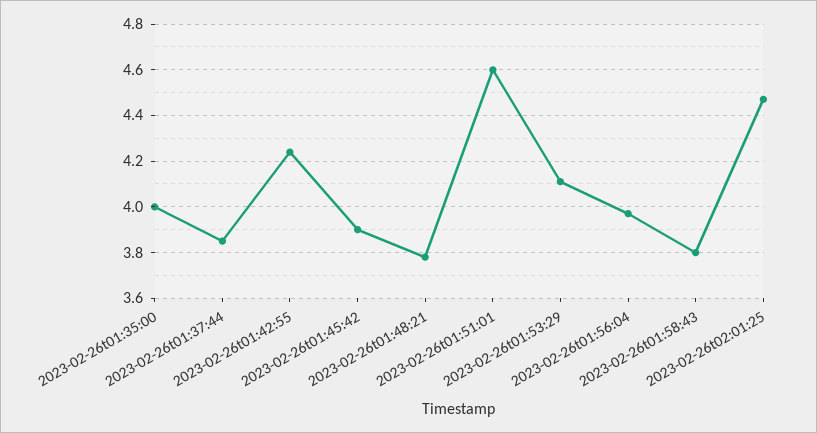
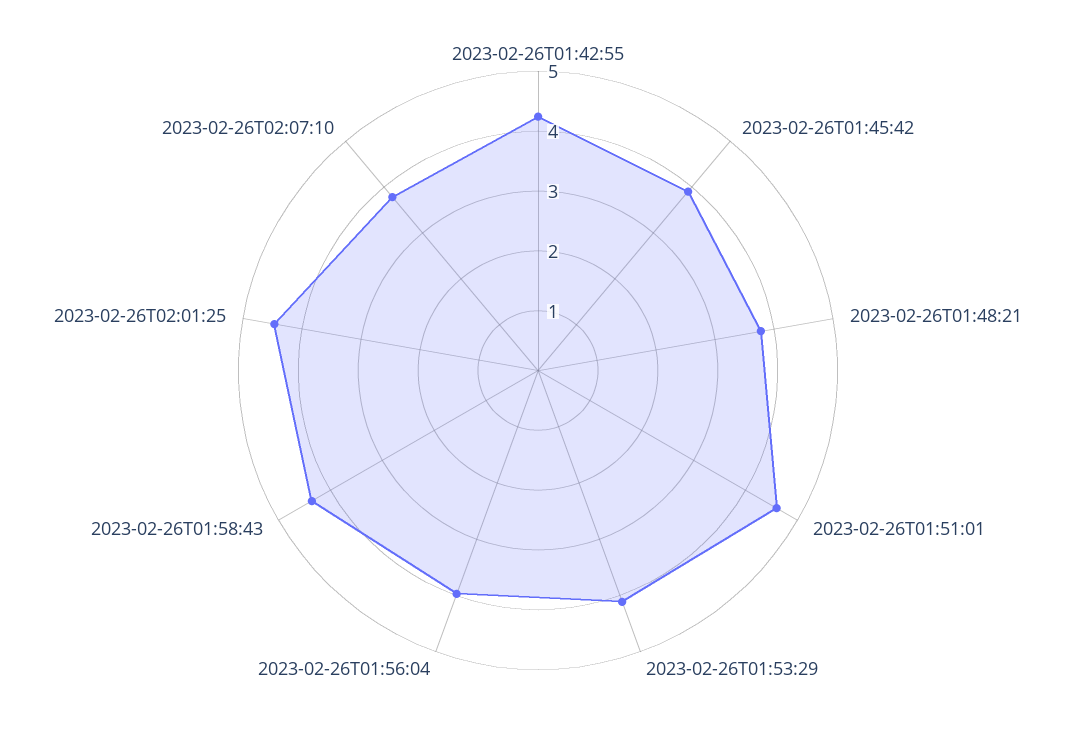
2023-02-26t01:35:00: 4 -> none
2023-02-26t01:37:44: 3.85 -> none
2023-02-26t01:58:43: 3.8 -> 4.4
2023-02-26T02:07:10: none -> 3.8

